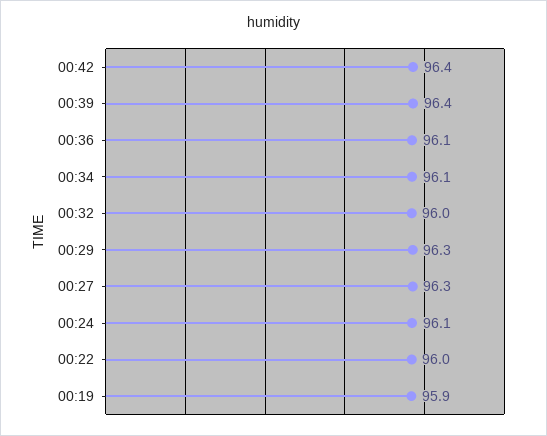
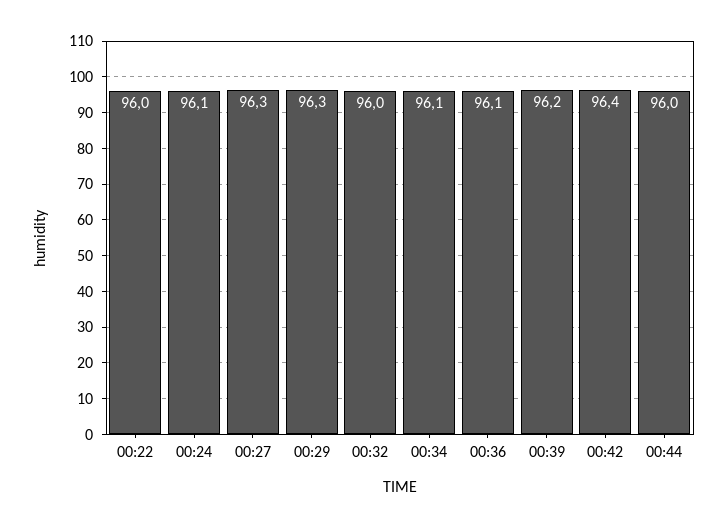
00:39: 96.4 -> 96.2
00:19: 95.9 -> none
00:44: none -> 96

